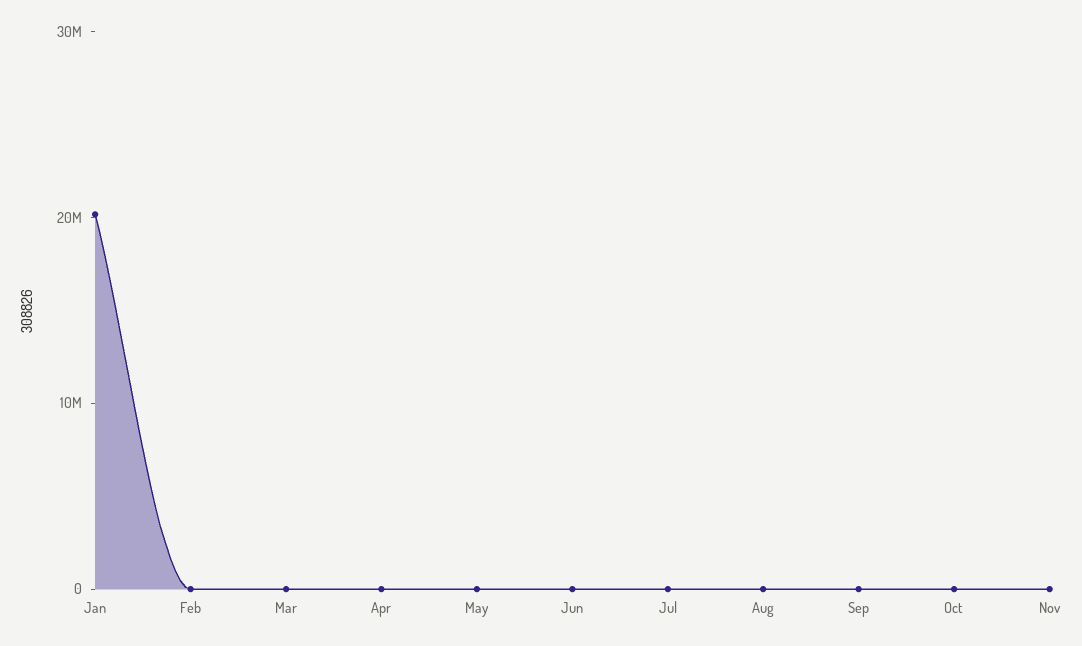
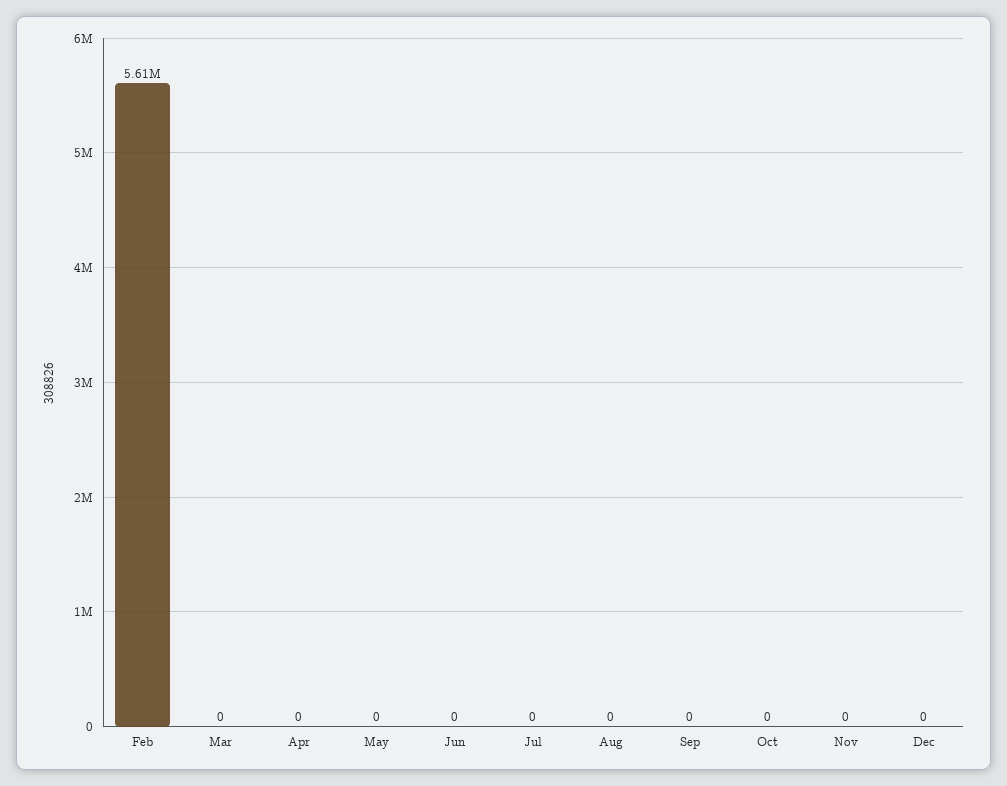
Jan: 20000000 -> none
Feb: 0 -> 5610000
Dec: none -> 0

